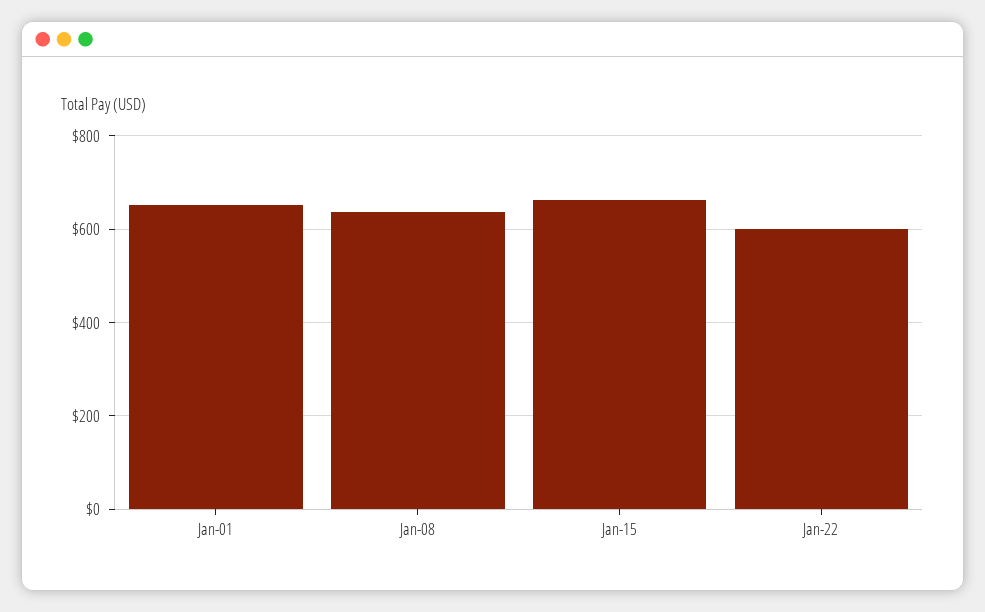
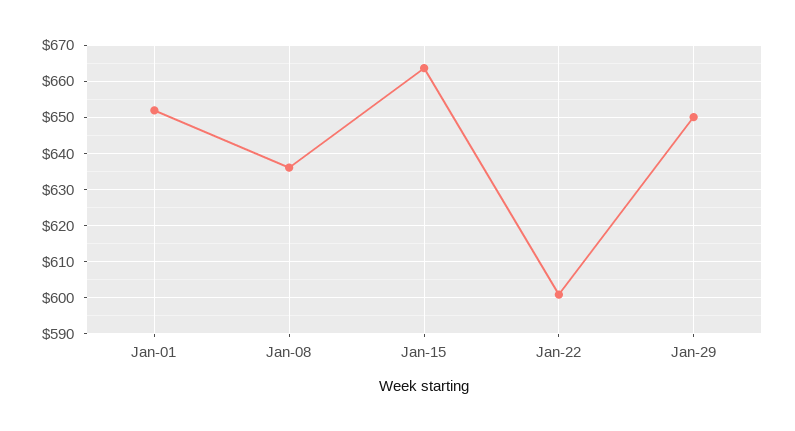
Jan-29: none -> 650

